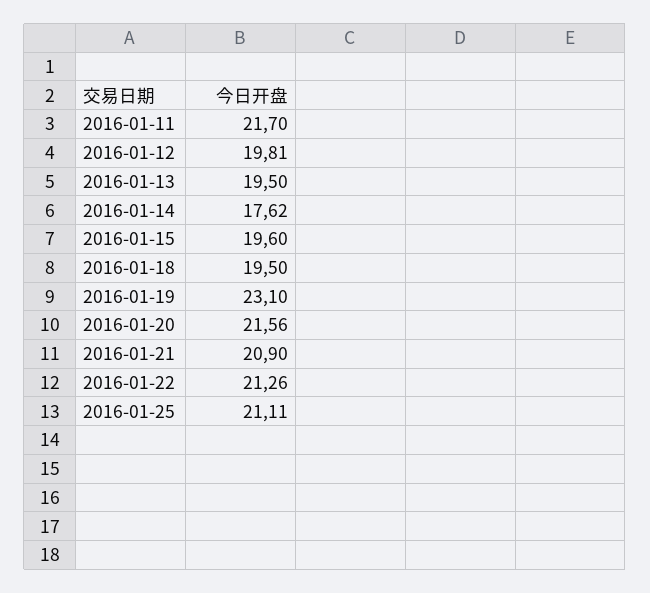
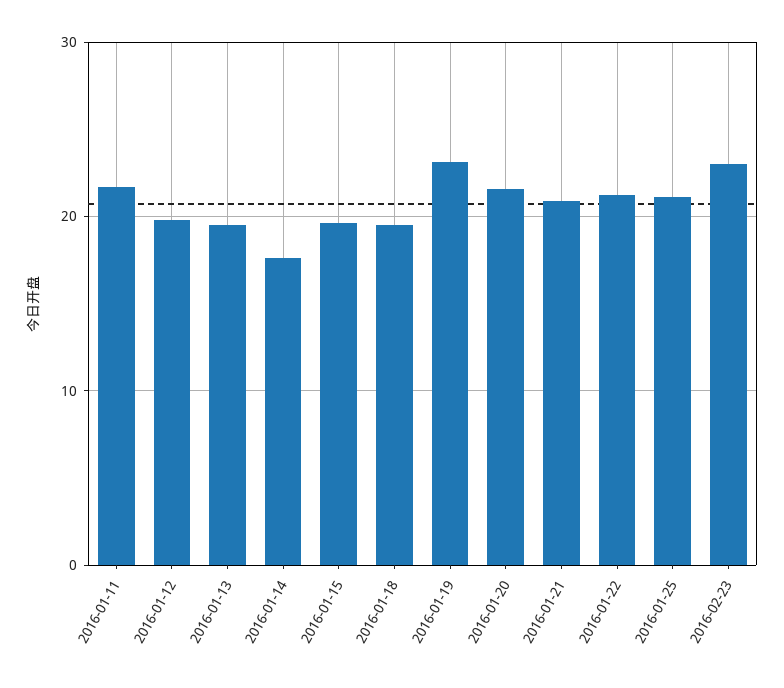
2016-02-23: none -> 23

